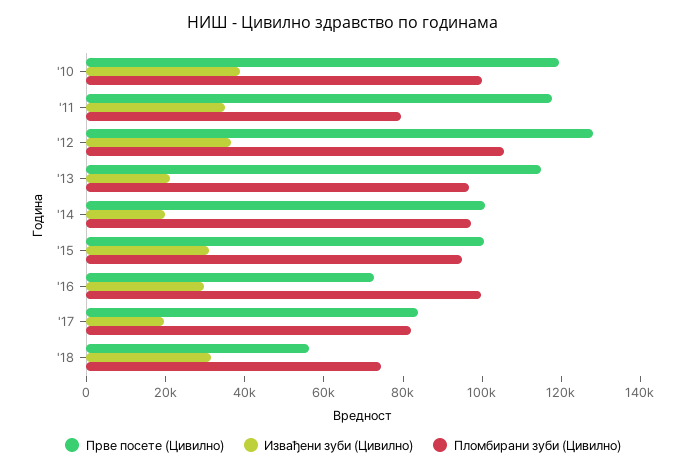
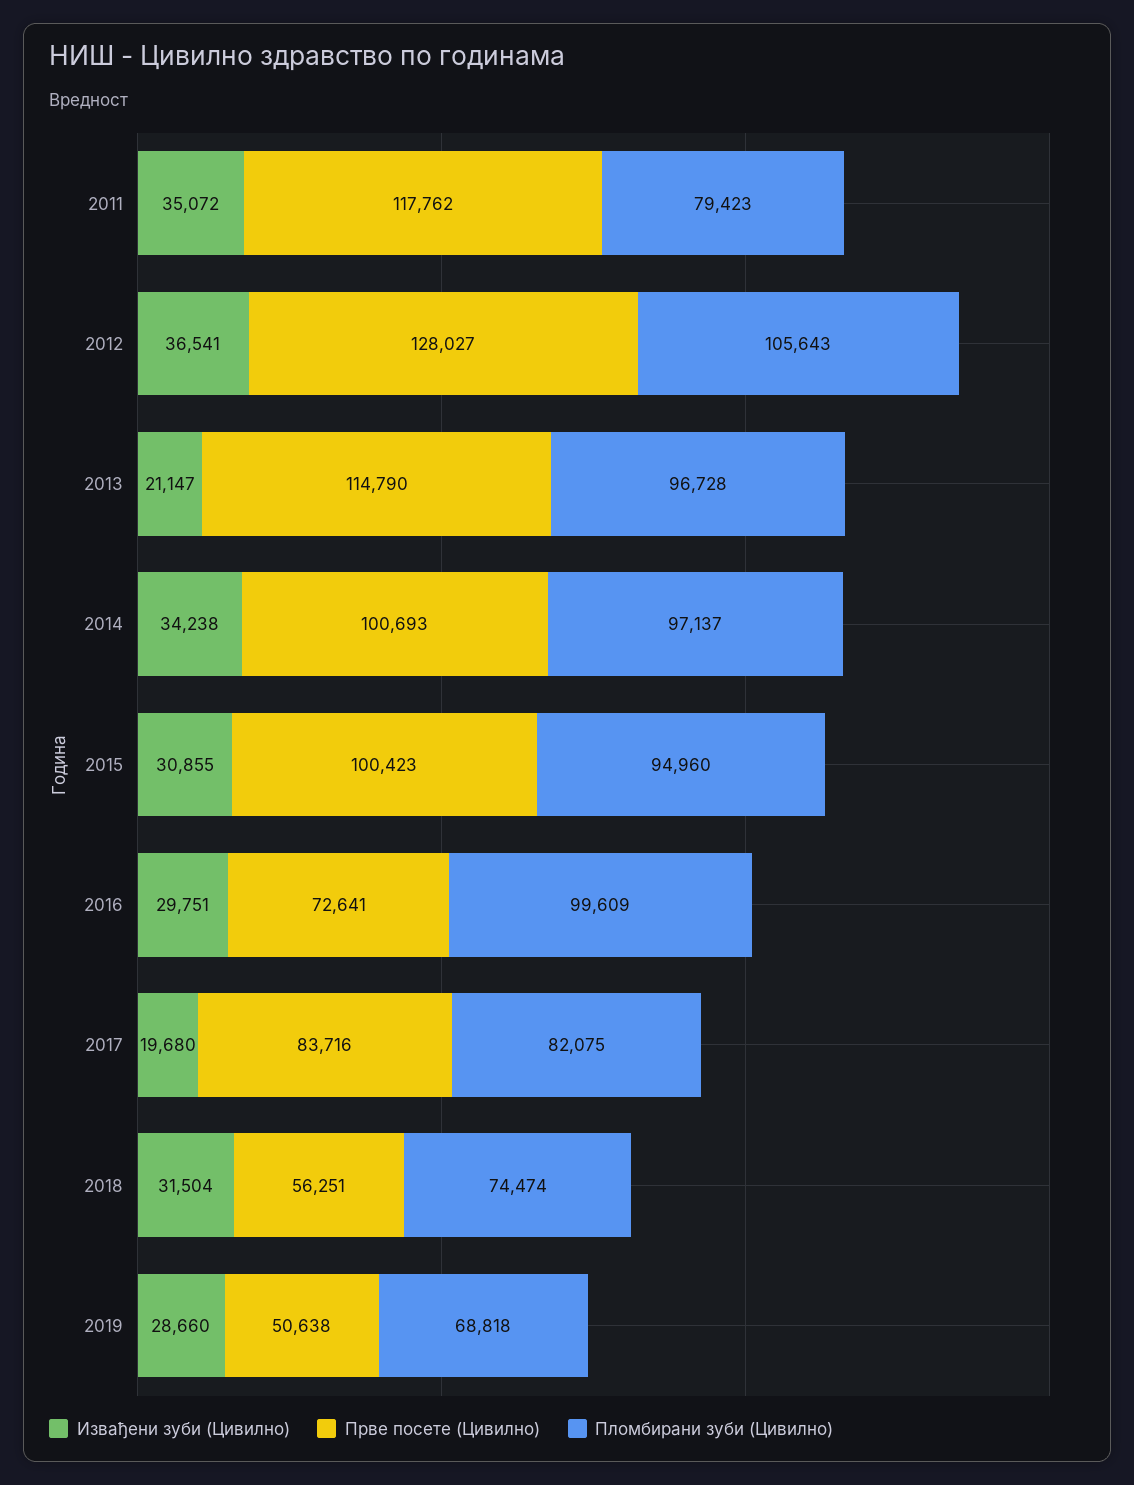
Прве посете (Цивилно), '10: 120000 -> none
Извађени зуби (Цивилно), '10: 40000 -> none
Пломбирани зуби (Цивилно), '10: 100000 -> none
Извађени зуби (Цивилно), '14: 20000 -> 34238
Извађени зуби (Цивилно), 2019: none -> 28660
Прве посете (Цивилно), 2019: none -> 50638
Пломбирани зуби (Цивилно), 2019: none -> 68818

